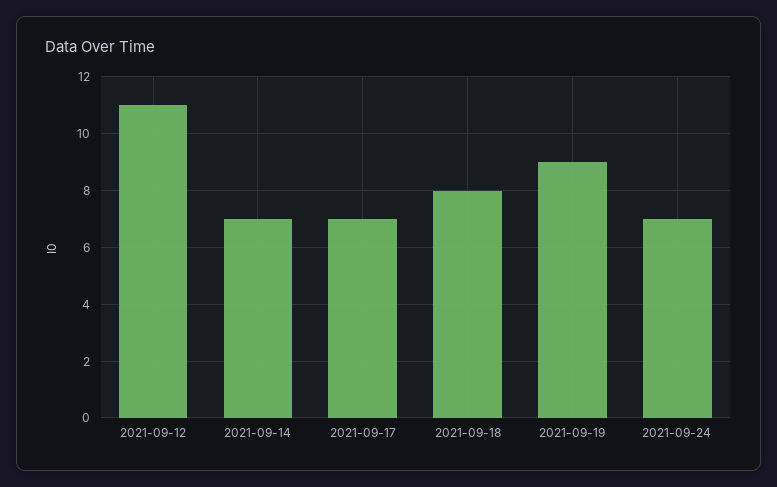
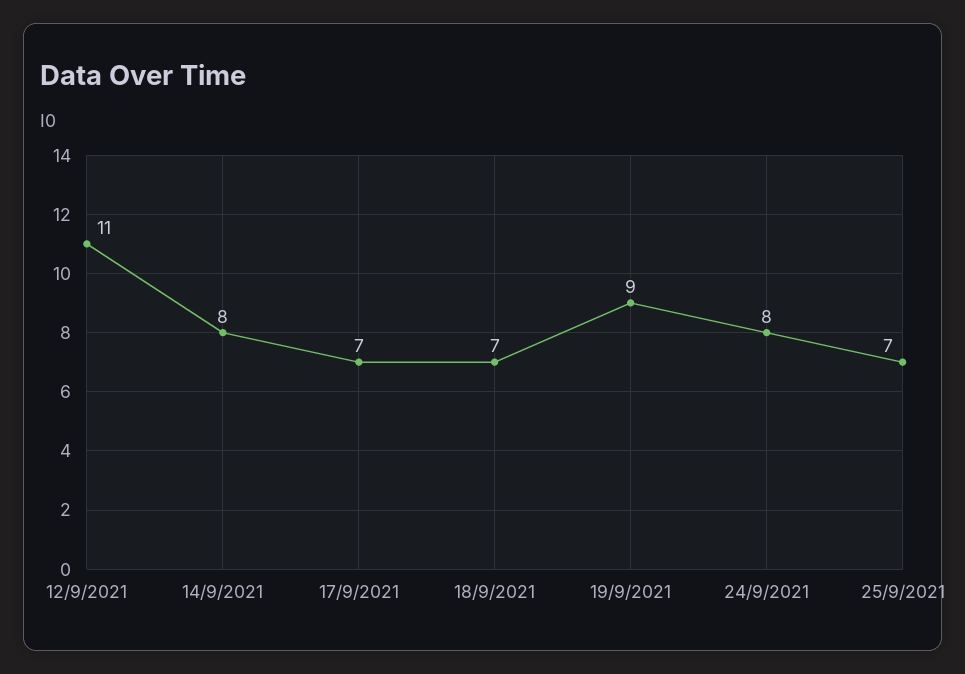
2021-09-14: 7 -> 8
2021-09-18: 8 -> 7
2021-09-24: 7 -> 8
25/9/2021: none -> 7

